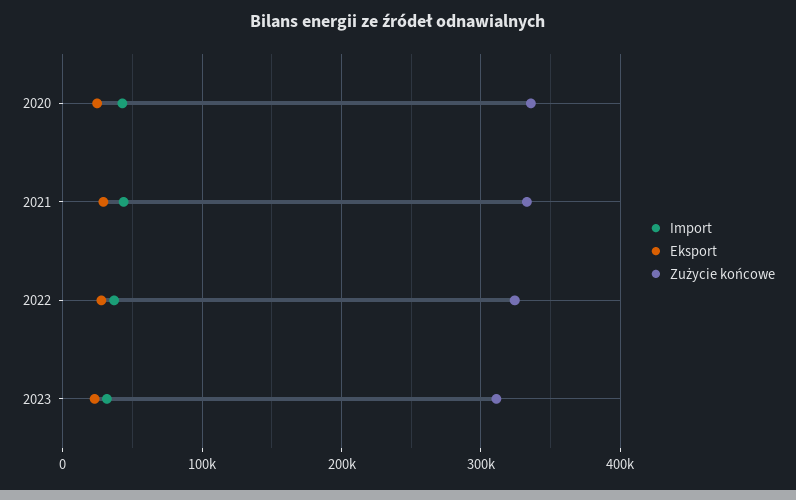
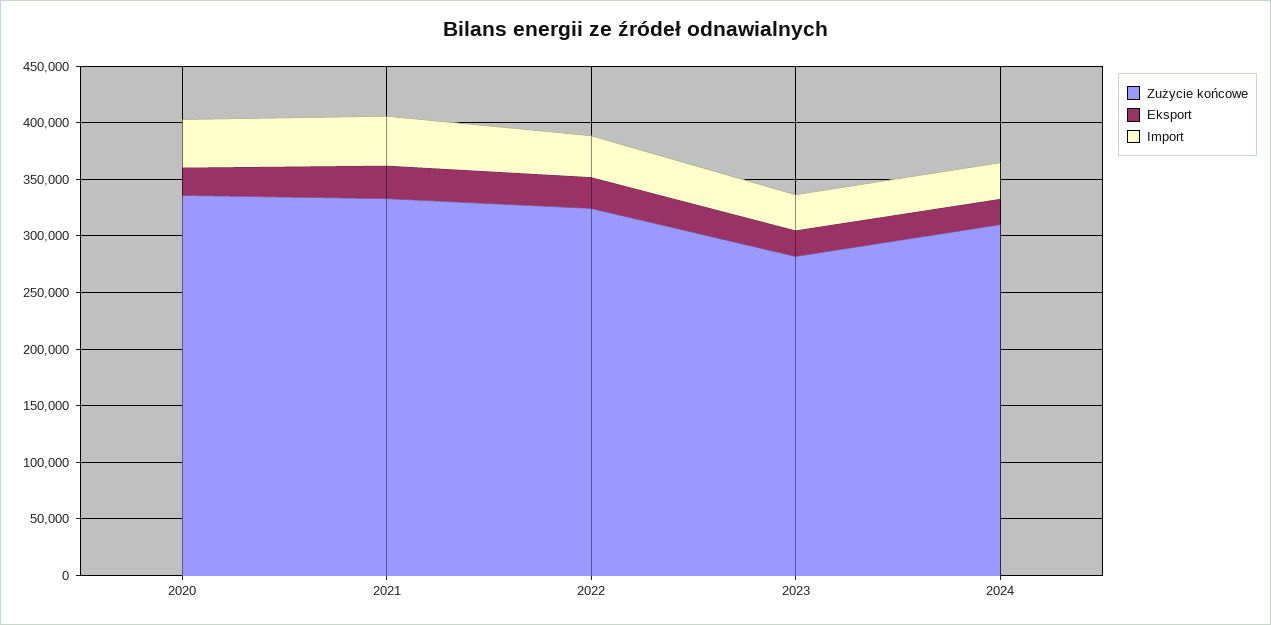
Zużycie końcowe, 2023: 310000 -> 280000
Zużycie końcowe, 2024: none -> 310000
Eksport, 2024: none -> 20000
Import, 2024: none -> 30000

